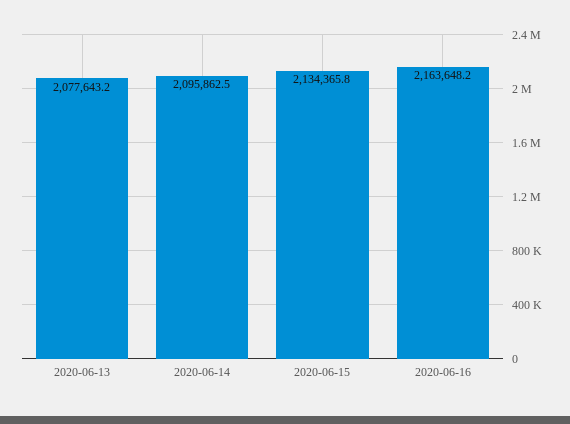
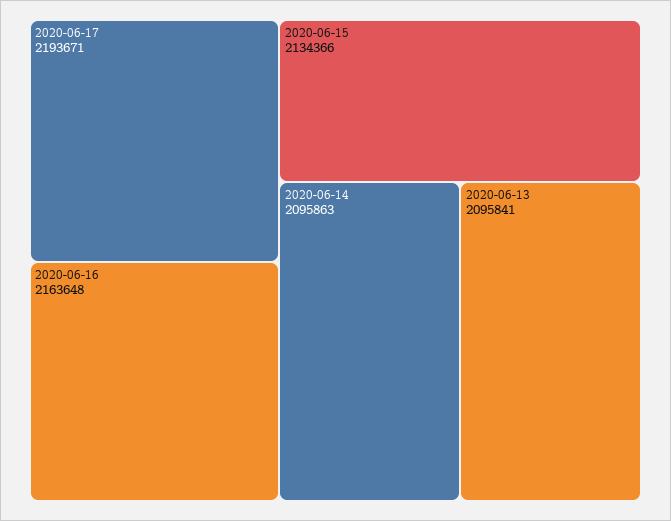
2020-06-13: 2077643.2 -> 2095841
2020-06-17: none -> 2193671

